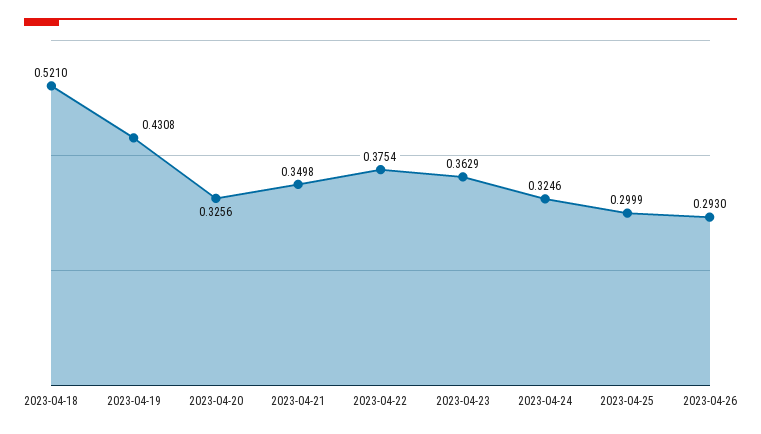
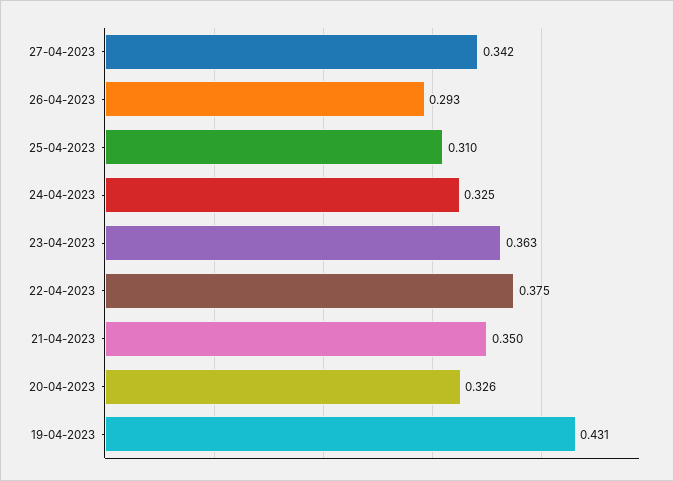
2023-04-18: 0.521 -> none
2023-04-25: 0.2999 -> 0.31
27-04-2023: none -> 0.342

